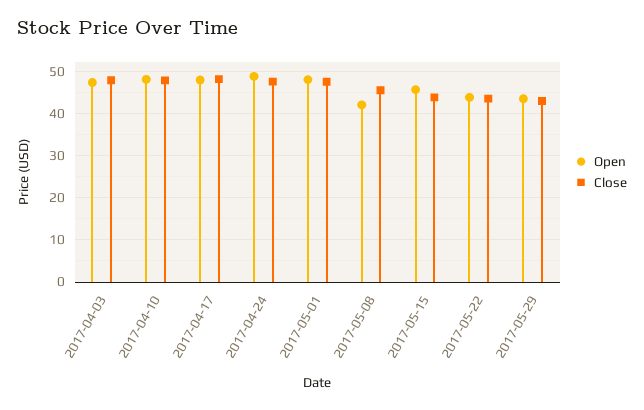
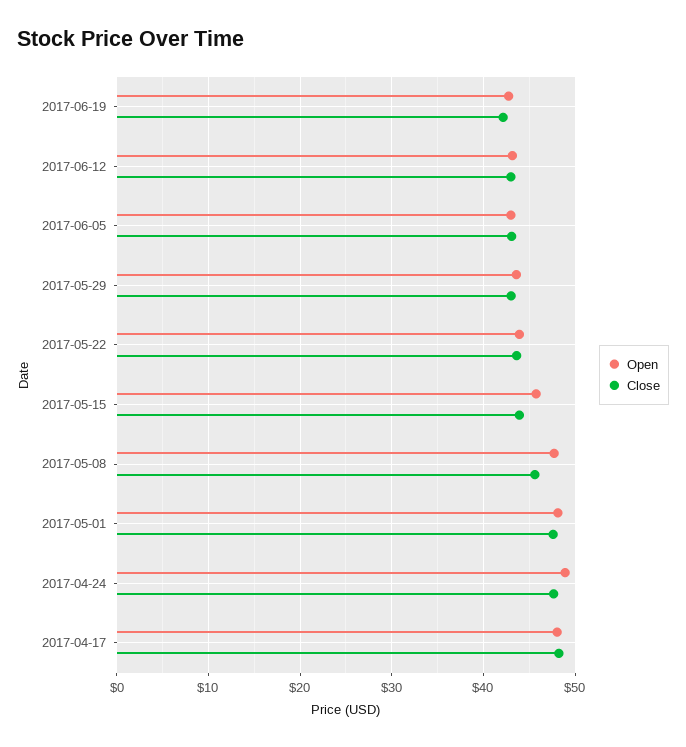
Open, 2017-04-03: 48 -> none
Close, 2017-04-03: 48 -> none
Open, 2017-04-10: 48 -> none
Close, 2017-04-10: 48 -> none
Open, 2017-05-08: 42 -> 48
Open, 2017-06-19: none -> 43
Close, 2017-06-19: none -> 42
Open, 2017-06-12: none -> 43
Close, 2017-06-12: none -> 43
Open, 2017-06-05: none -> 43
Close, 2017-06-05: none -> 43

